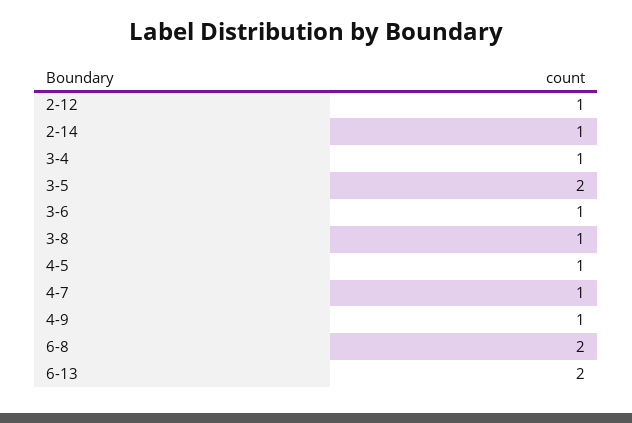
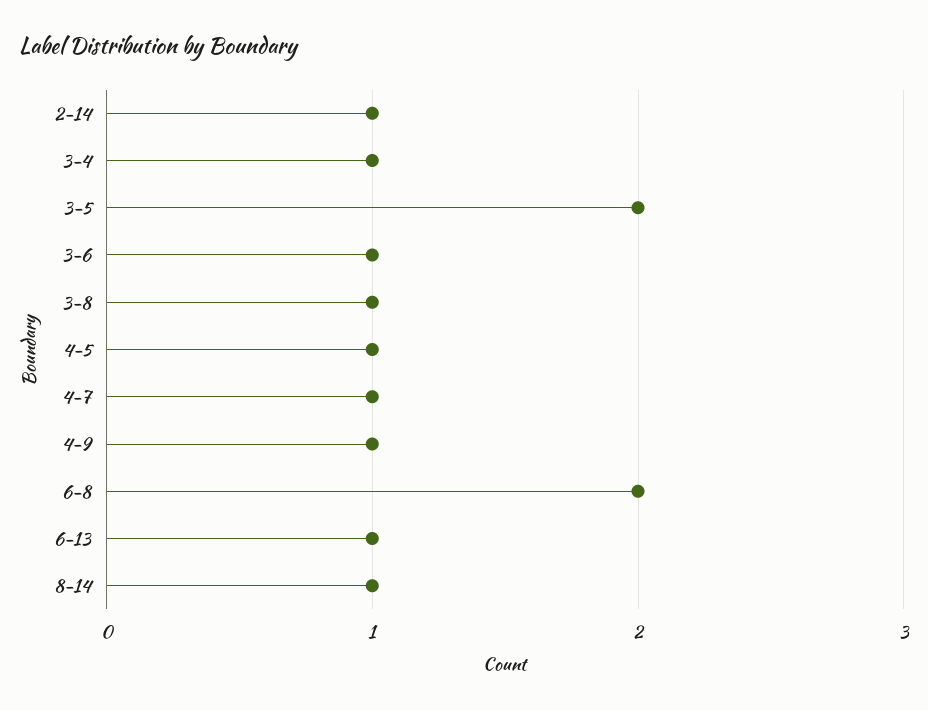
2-12: 1 -> none
6-13: 2 -> 1
8-14: none -> 1

